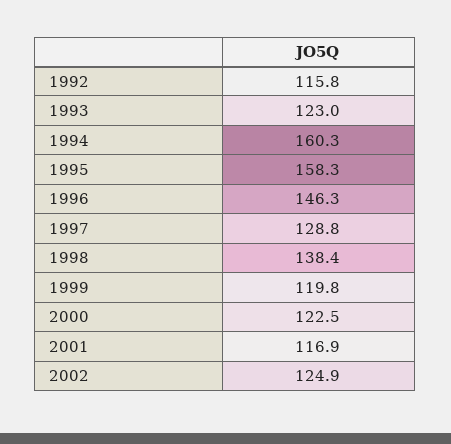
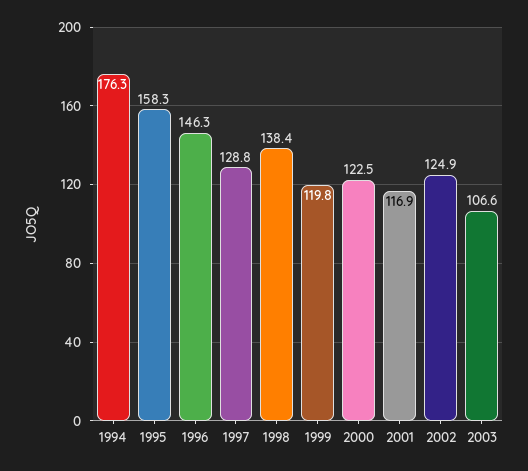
1992: 115.8 -> none
1993: 123 -> none
1994: 160.3 -> 176.3
2003: none -> 106.6

